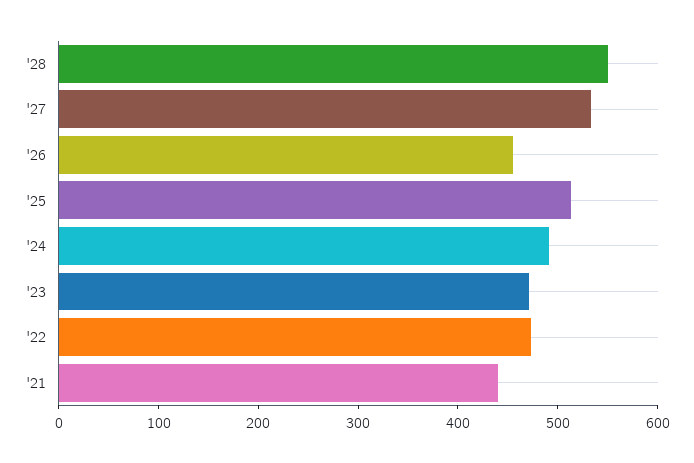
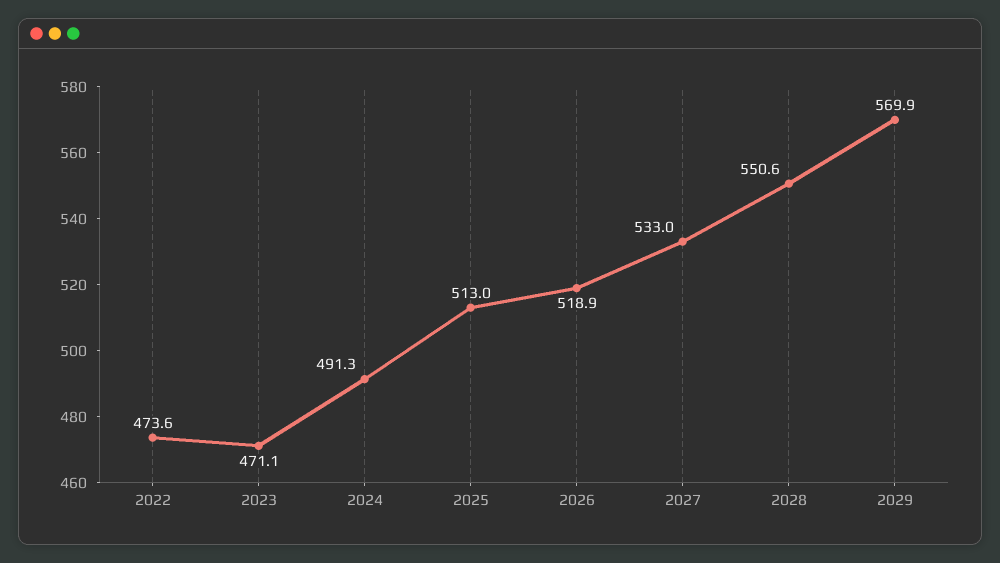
'26: 460 -> 518.9
'21: 440 -> none
2029: none -> 569.9

